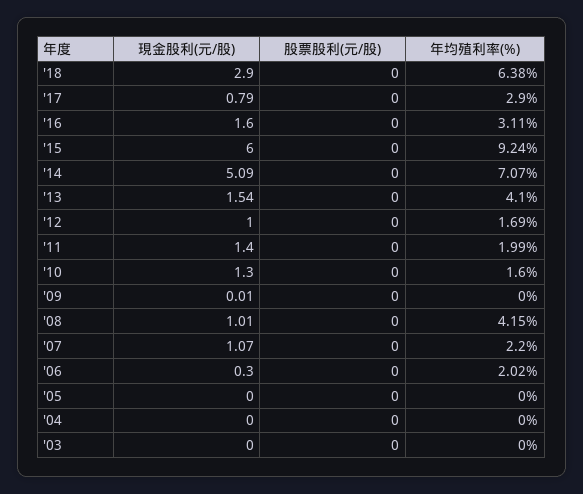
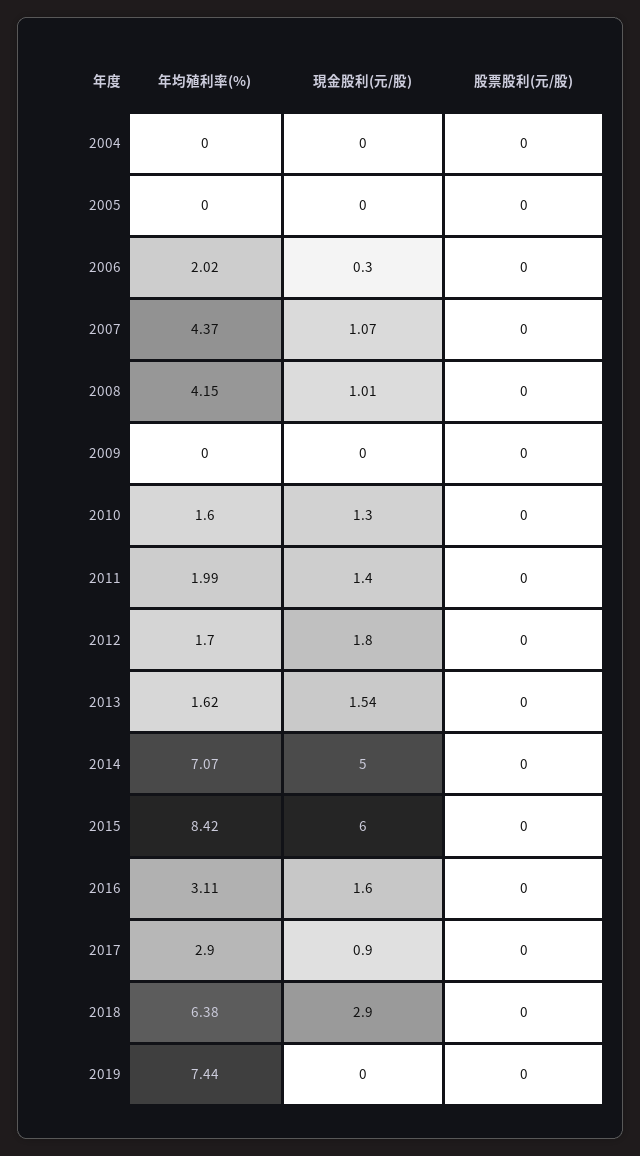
現金股利(元/股), '17: 0.79 -> 0.9
年均殖利率(%), '15: 9.24 -> 8.42
現金股利(元/股), '14: 5.09 -> 5
年均殖利率(%), '13: 4.1 -> 1.62
現金股利(元/股), '12: 1 -> 1.8
年均殖利率(%), '12: 1.69 -> 1.7
現金股利(元/股), '09: 0.01 -> 0
年均殖利率(%), '07: 2.2 -> 4.37
現金股利(元/股), '03: 0 -> none
股票股利(元/股), '03: 0 -> none
年均殖利率(%), '03: 0 -> none
年均殖利率(%), 2019: none -> 7.44
現金股利(元/股), 2019: none -> 0
股票股利(元/股), 2019: none -> 0

